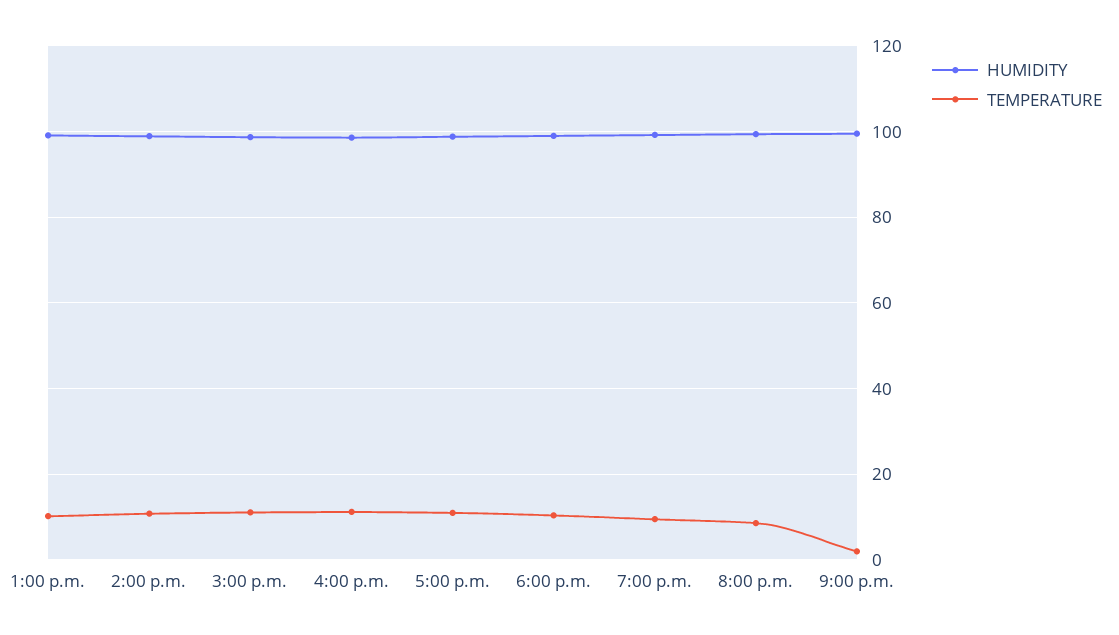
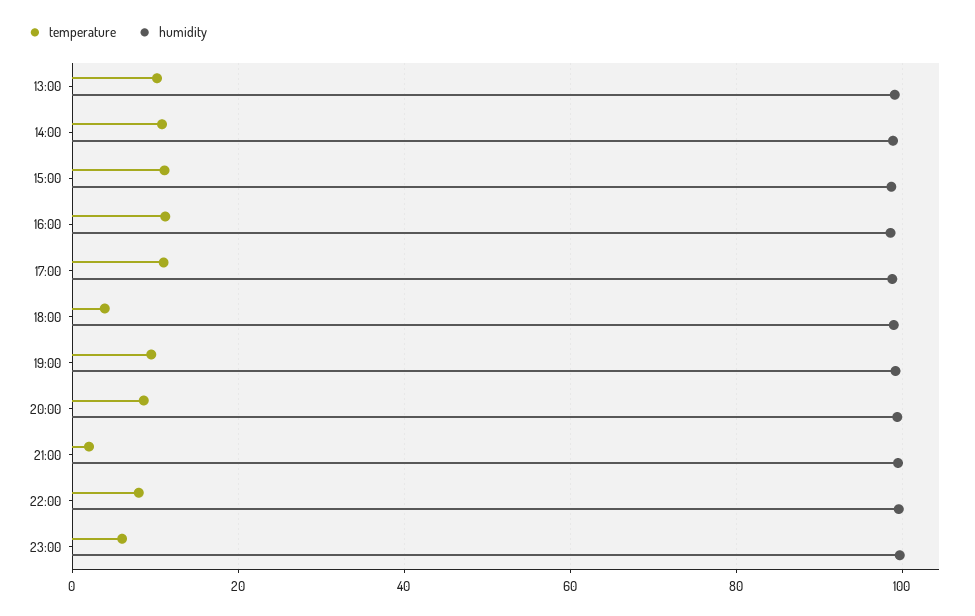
TEMPERATURE, 6:00 p.m.: 10 -> 4
TEMPERATURE, 22:00: none -> 8
HUMIDITY, 22:00: none -> 100
TEMPERATURE, 23:00: none -> 6
HUMIDITY, 23:00: none -> 100

